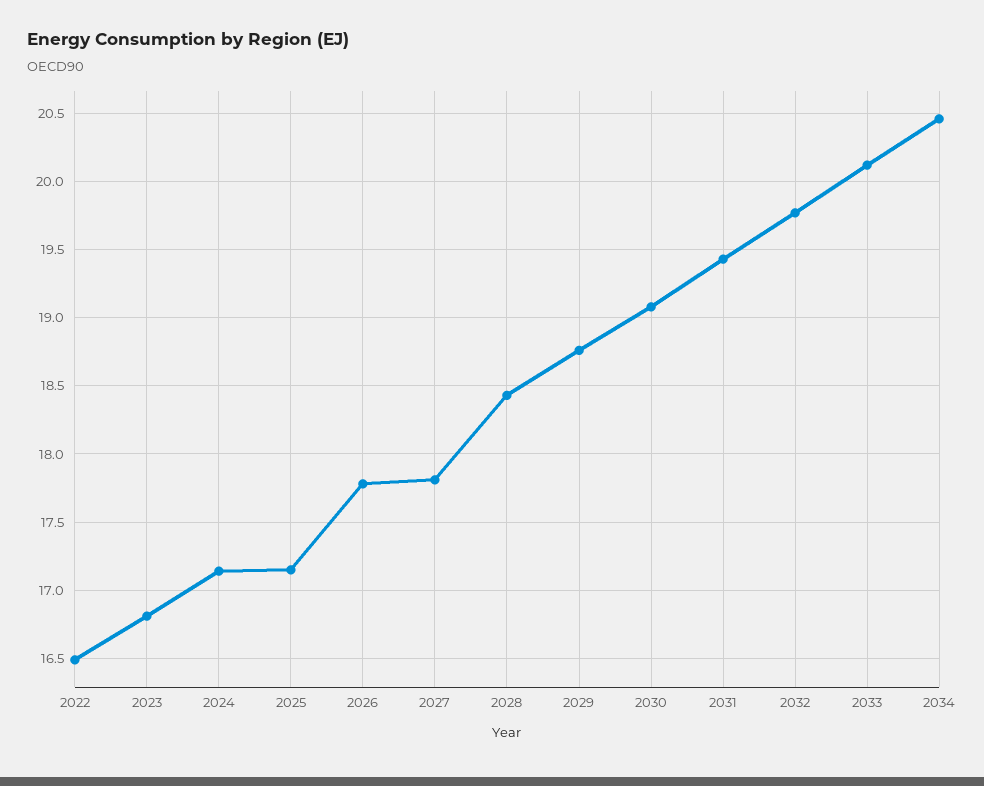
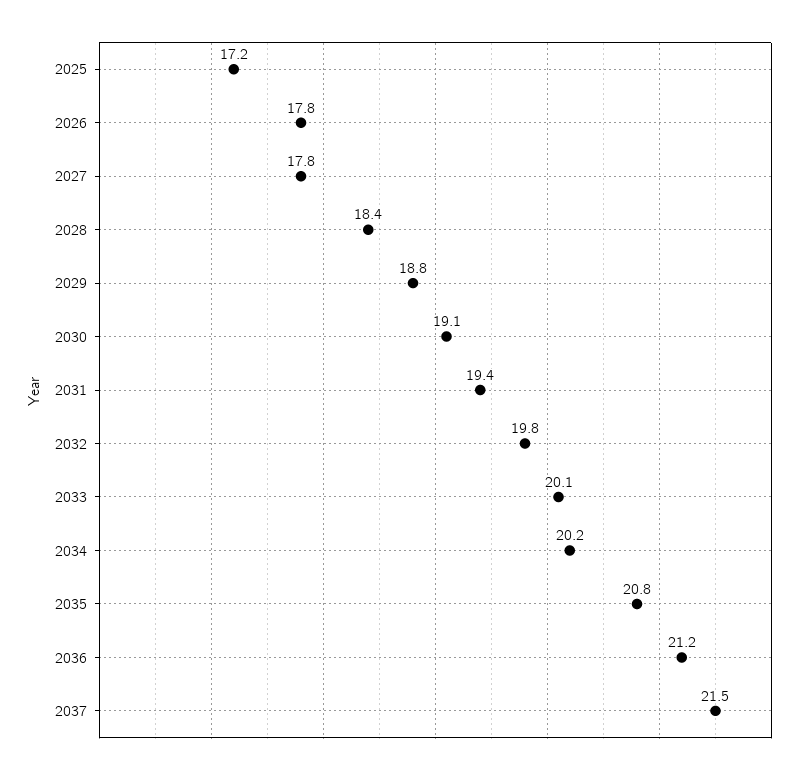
2022: 16.5 -> none
2023: 16.8 -> none
2024: 17.15 -> none
2034: 20.45 -> 20.2
2035: none -> 20.8
2036: none -> 21.2
2037: none -> 21.5

